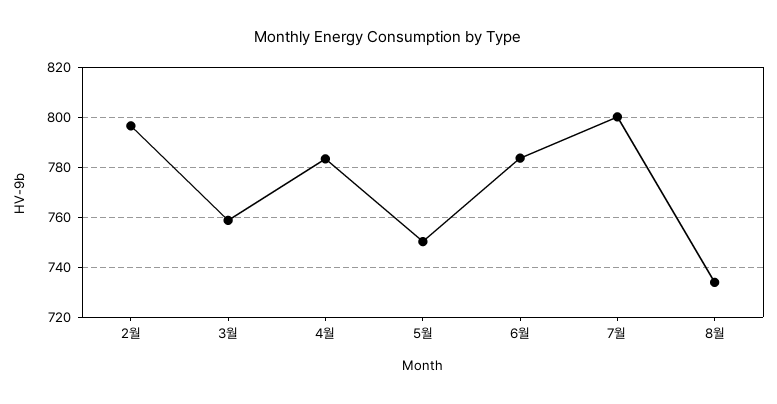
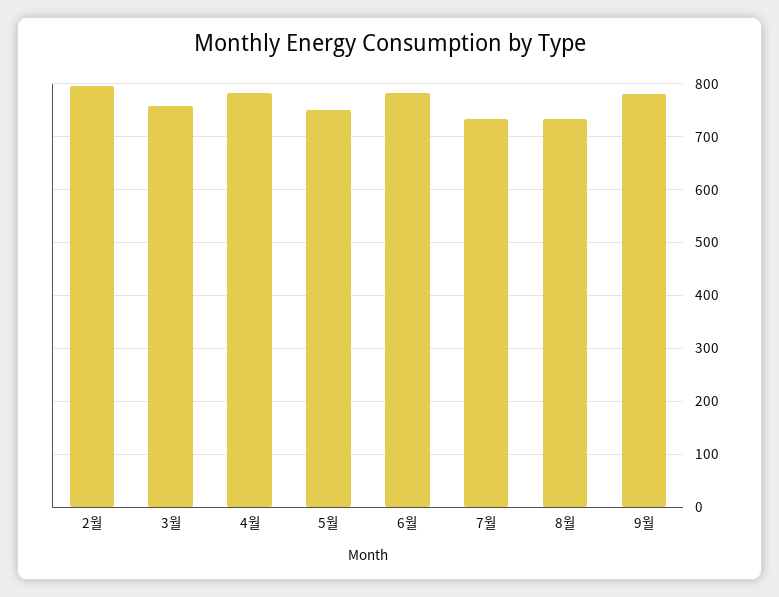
7월: 800 -> 740
9월: none -> 780

